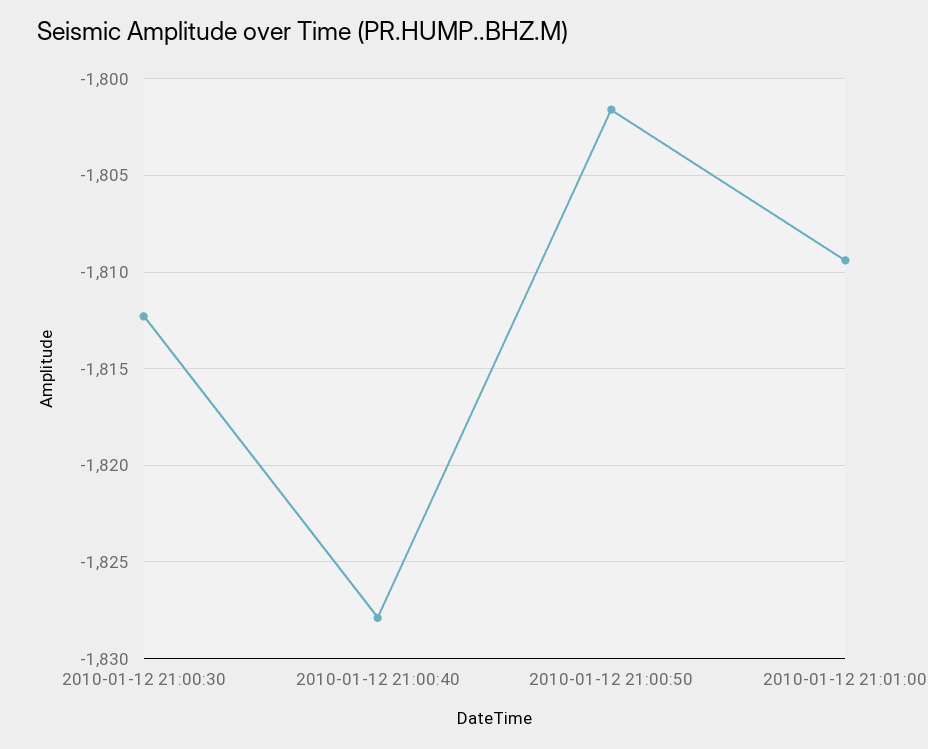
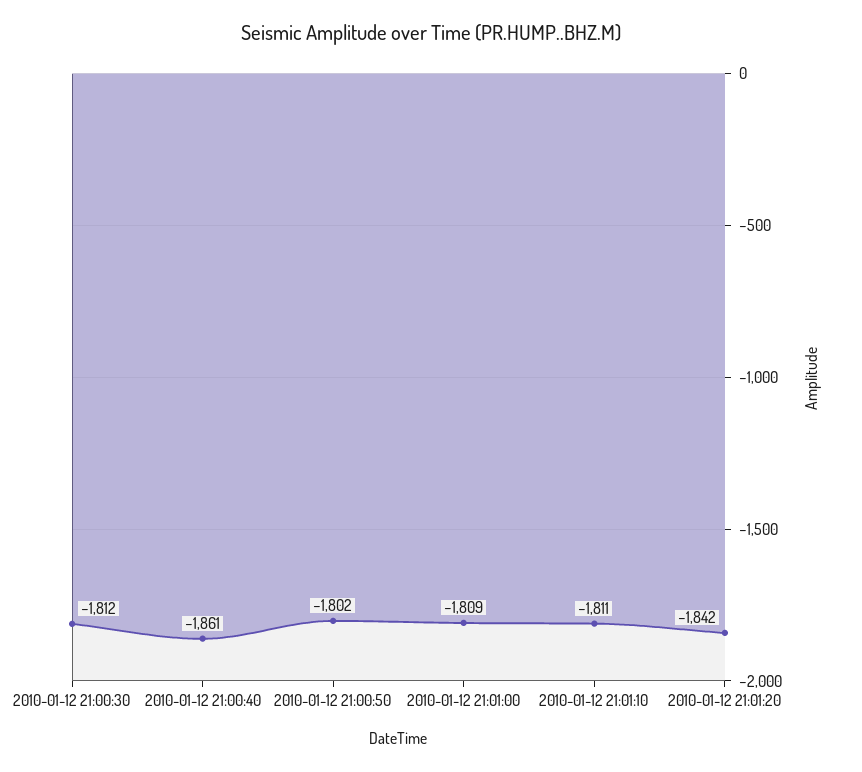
2010-01-12 21:00:40: -1828 -> -1861
2010-01-12 21:01:10: none -> -1811
2010-01-12 21:01:20: none -> -1842

